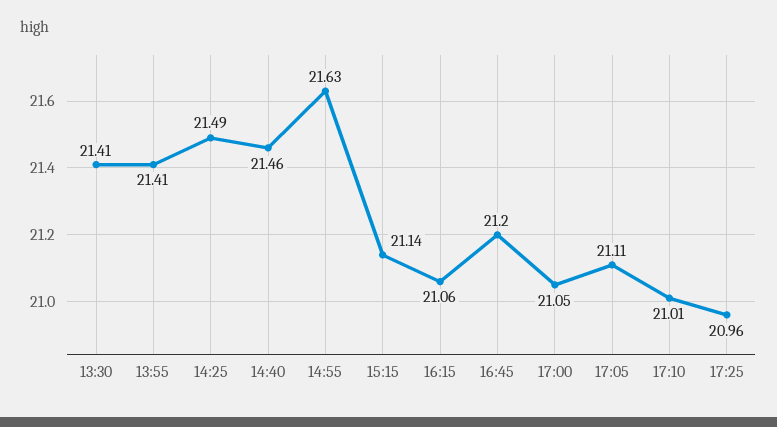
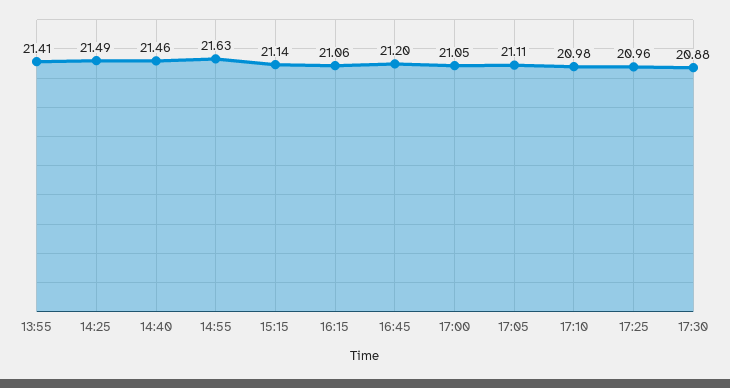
13:30: 21.41 -> none
17:10: 21.01 -> 20.98
17:30: none -> 20.88

